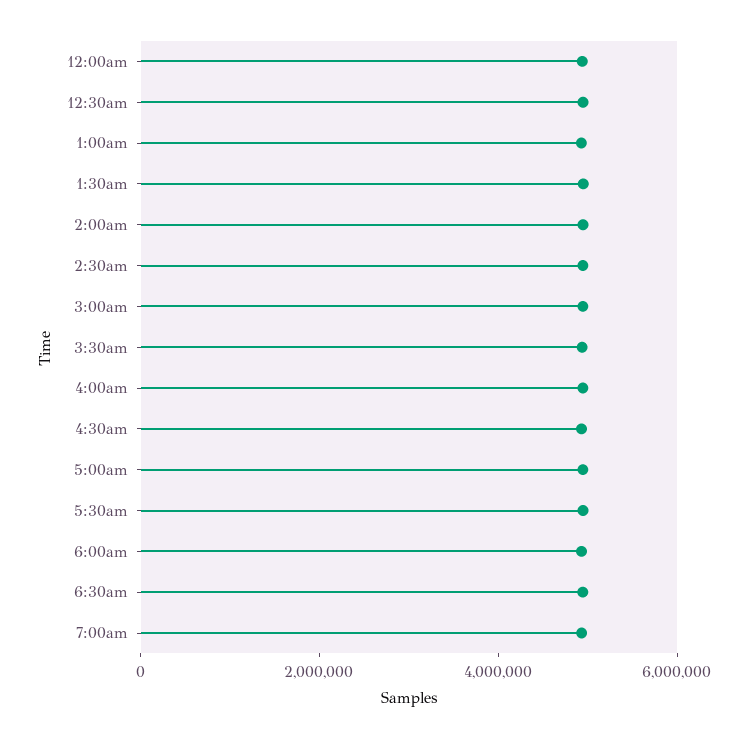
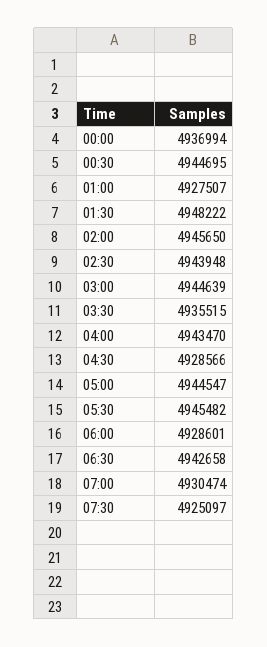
07:30: none -> 4925097

